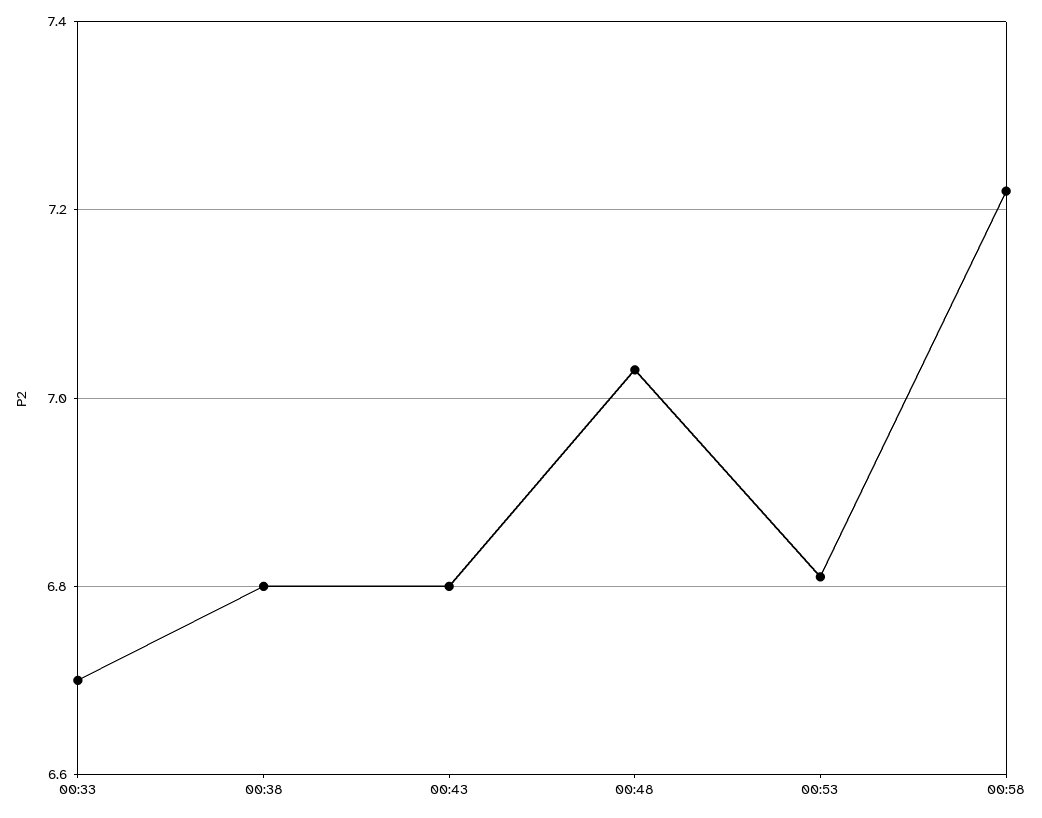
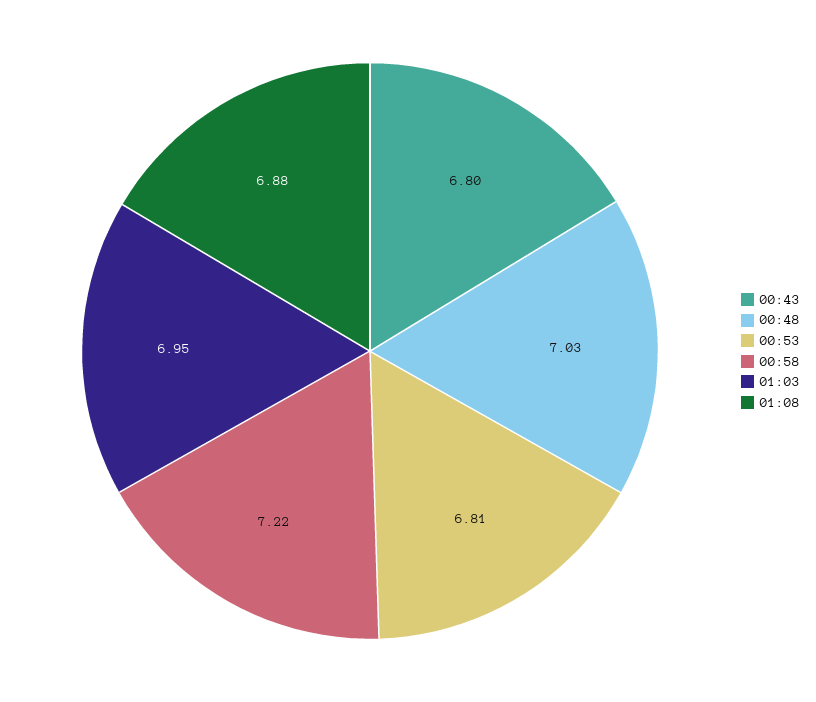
00:33: 6.7 -> none
00:38: 6.8 -> none
01:03: none -> 6.95
01:08: none -> 6.88

